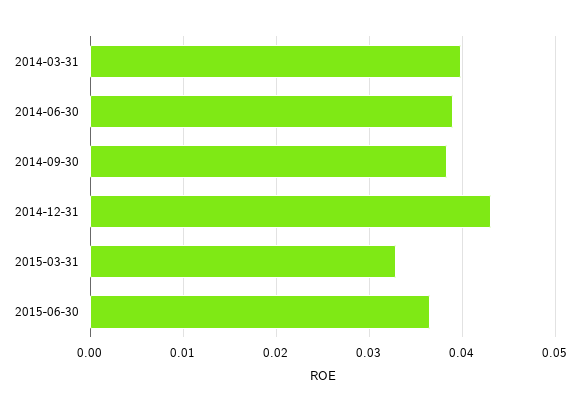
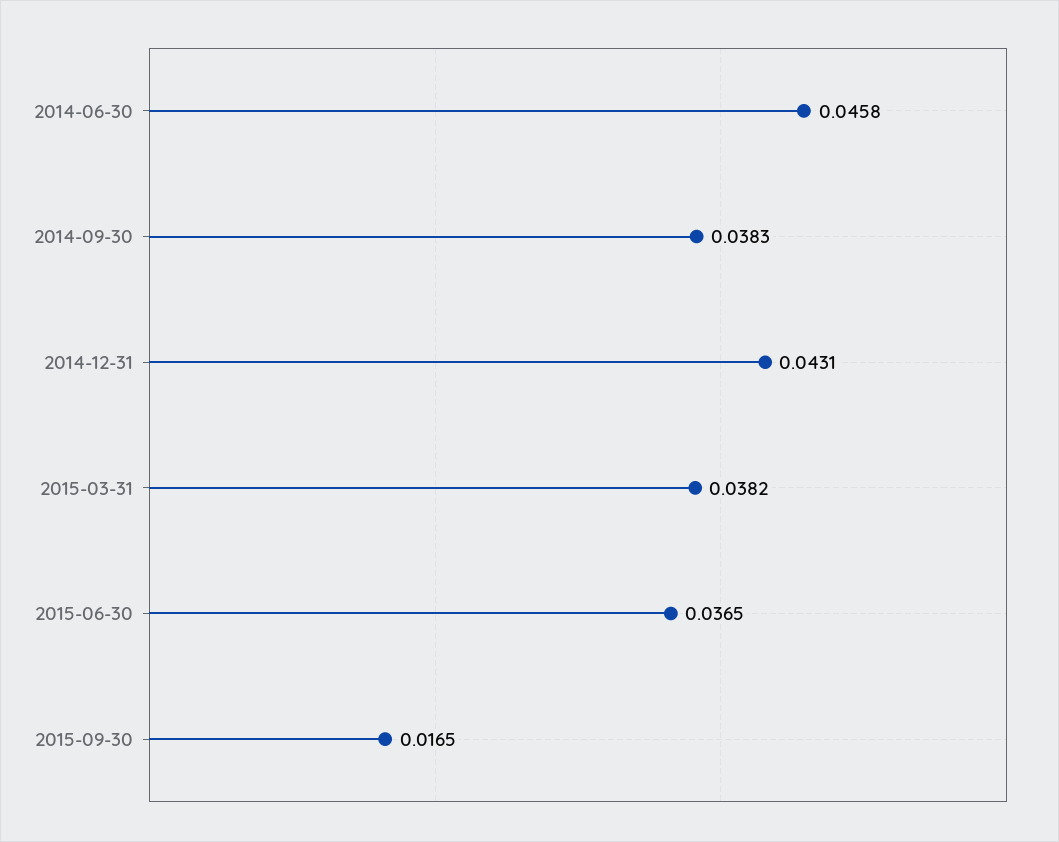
2014-03-31: 0.04 -> none
2014-06-30: 0.039 -> 0.0458
2015-03-31: 0.033 -> 0.0382
2015-09-30: none -> 0.0165

